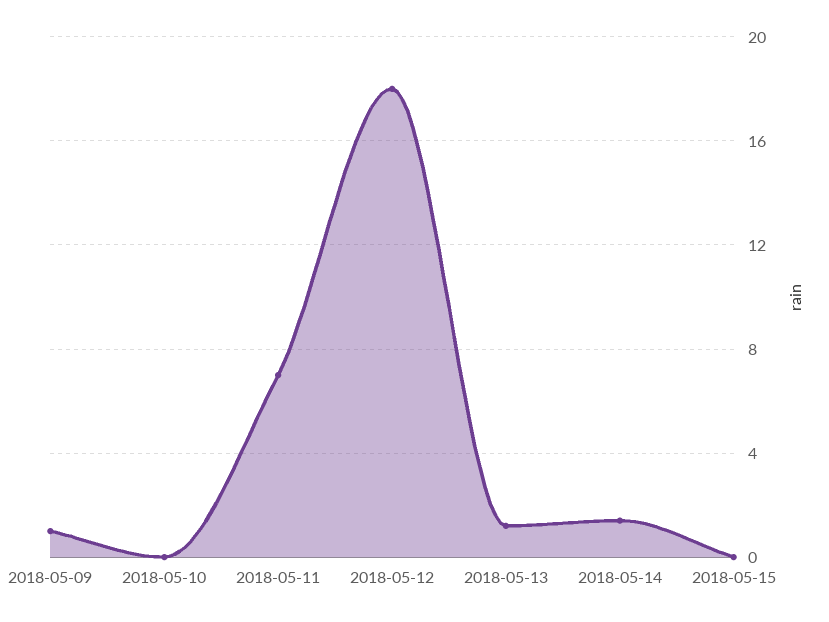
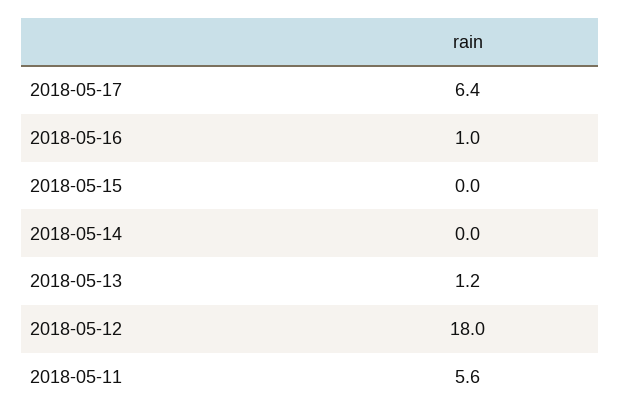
2018-05-09: 1 -> none
2018-05-10: 0 -> none
2018-05-11: 7 -> 5.6
2018-05-14: 1.5 -> 0
2018-05-17: none -> 6.4
2018-05-16: none -> 1

